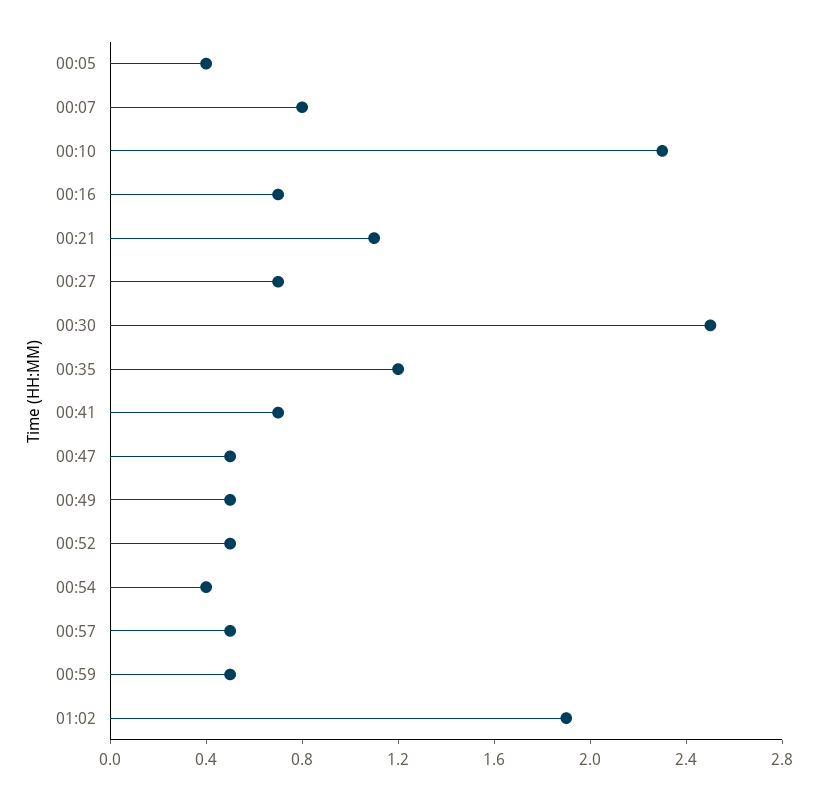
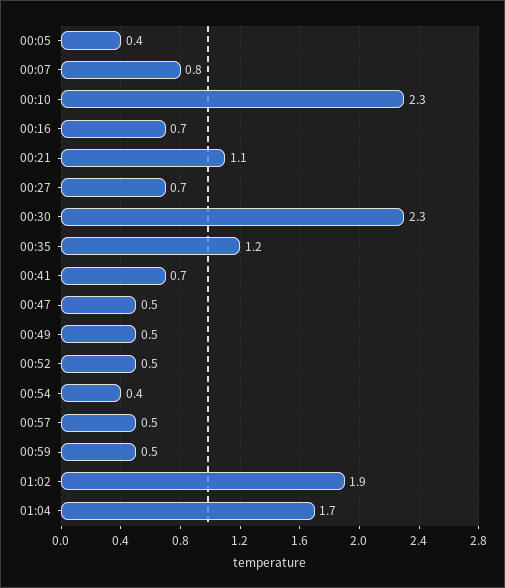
00:30: 2.5 -> 2.3
01:04: none -> 1.7

